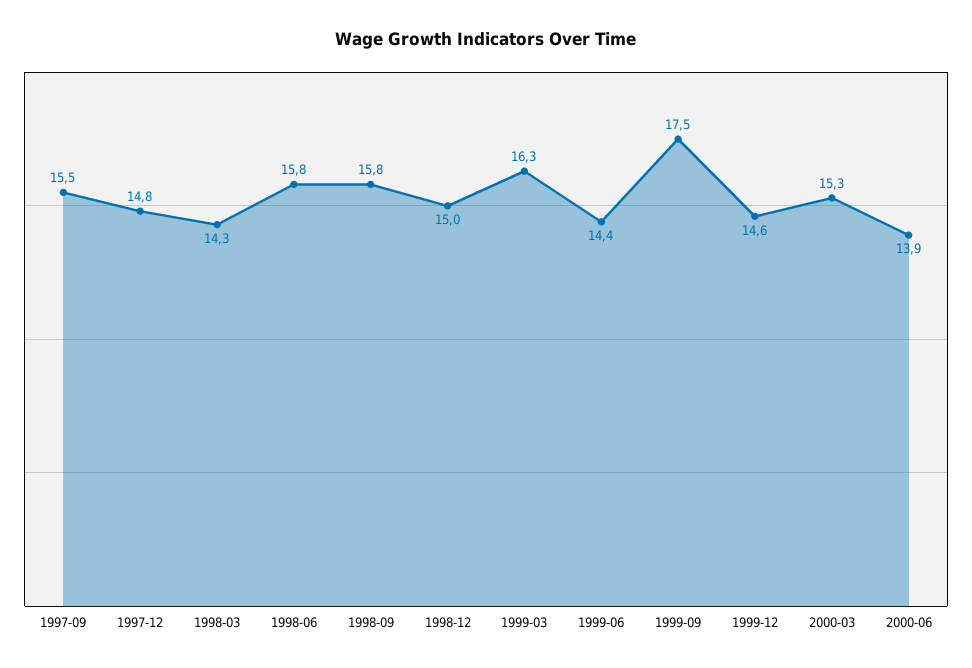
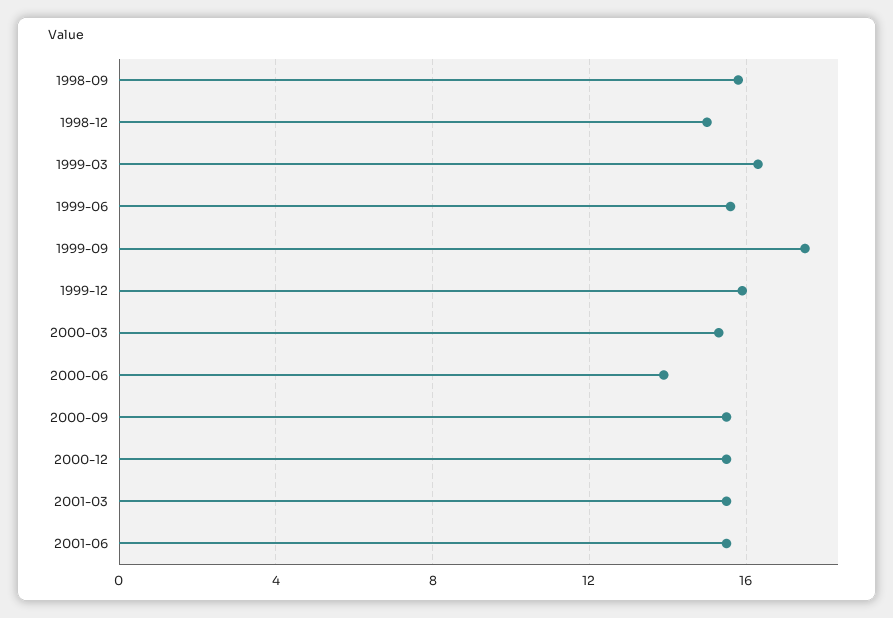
1997-09: 15.5 -> none
1997-12: 14.8 -> none
1998-03: 14.3 -> none
1998-06: 15.8 -> none
1999-06: 14.4 -> 15.5
1999-12: 14.6 -> 16
2000-09: none -> 15.5
2000-12: none -> 15.5
2001-03: none -> 15.5
2001-06: none -> 15.5

